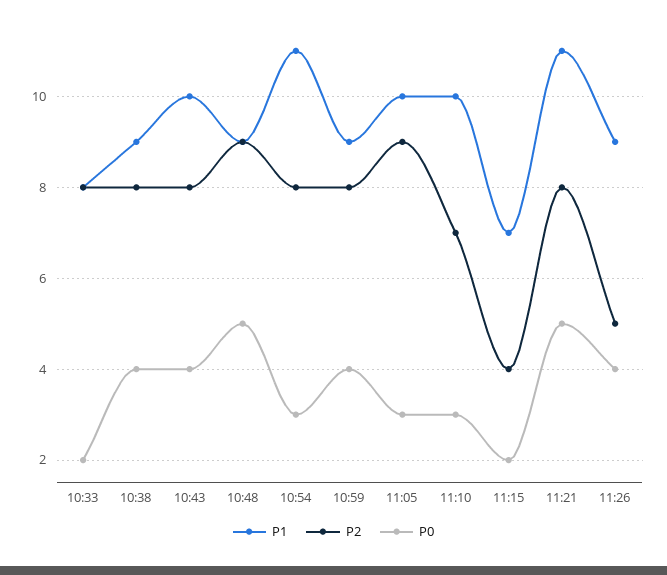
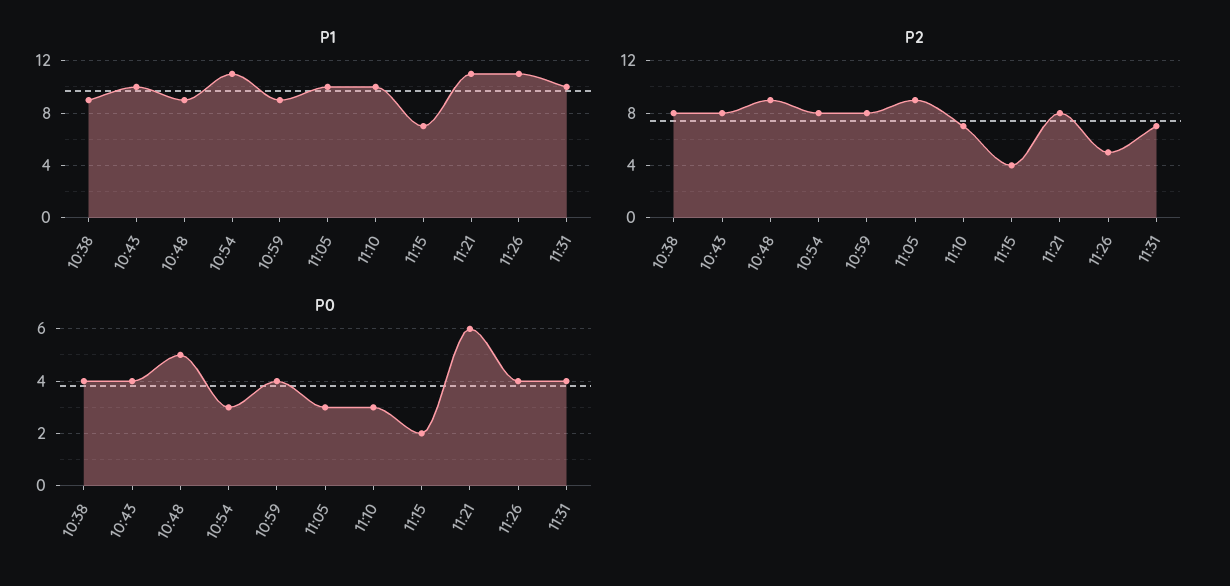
P1, 10:33: 8 -> none
P2, 10:33: 8 -> none
P0, 10:33: 2 -> none
P0, 11:21: 5 -> 6
P1, 11:26: 9 -> 11
P1, 11:31: none -> 10
P2, 11:31: none -> 7
P0, 11:31: none -> 4

